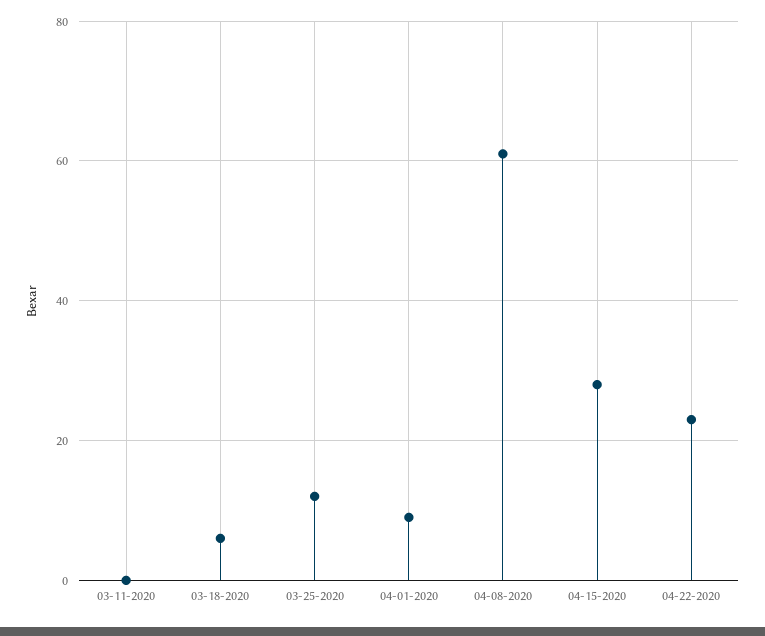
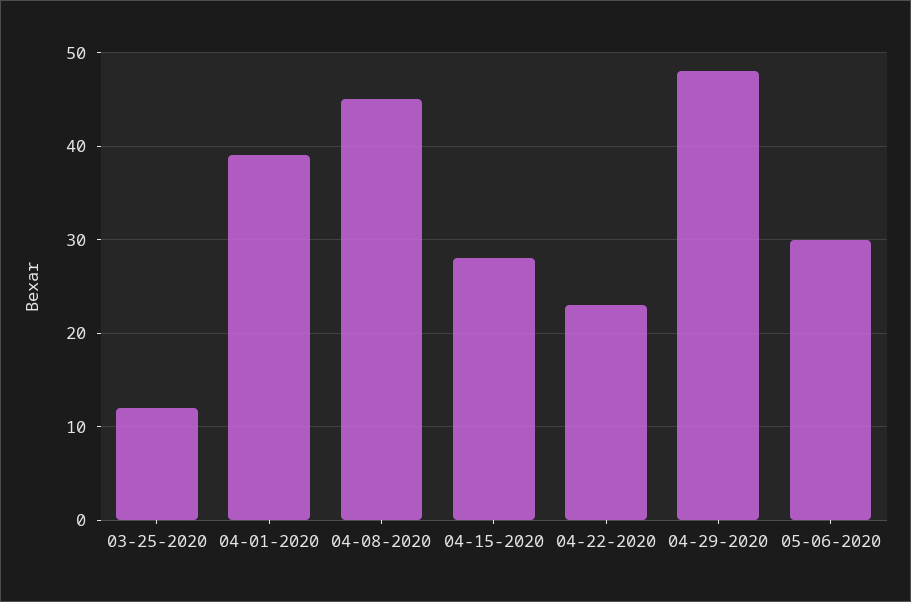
03-11-2020: 0 -> none
03-18-2020: 5 -> none
04-01-2020: 10 -> 39
04-08-2020: 60 -> 45
04-29-2020: none -> 48
05-06-2020: none -> 30

